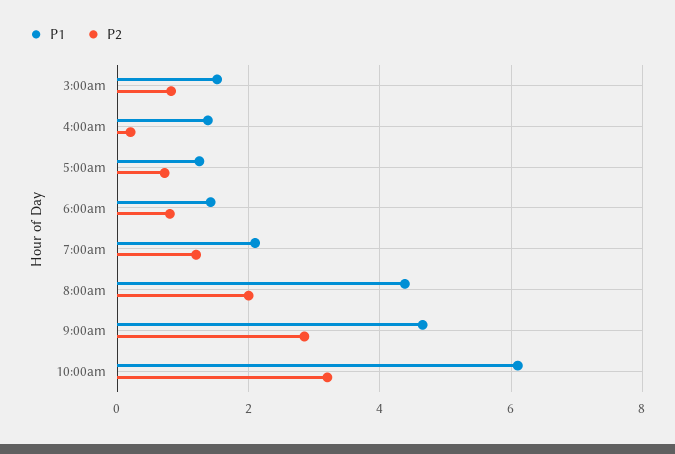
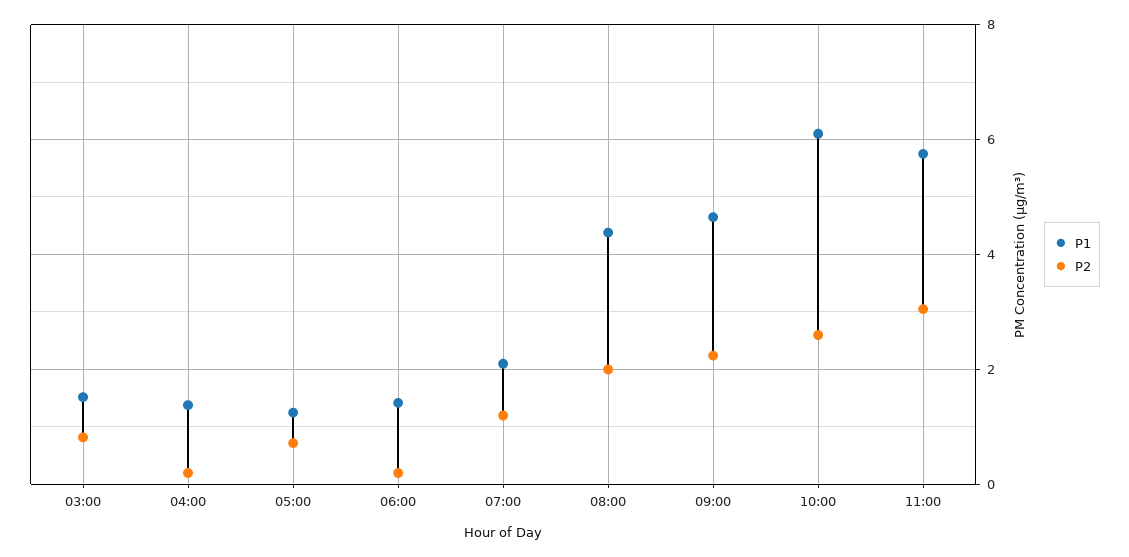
P2, 6:00am: 0.8 -> 0.2
P2, 9:00am: 2.8 -> 2.2
P2, 10:00am: 3.2 -> 2.6
P1, 11:00: none -> 5.8
P2, 11:00: none -> 3

